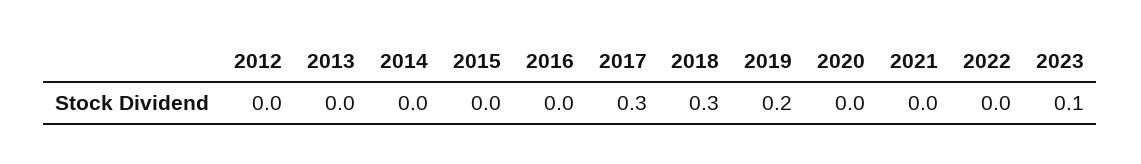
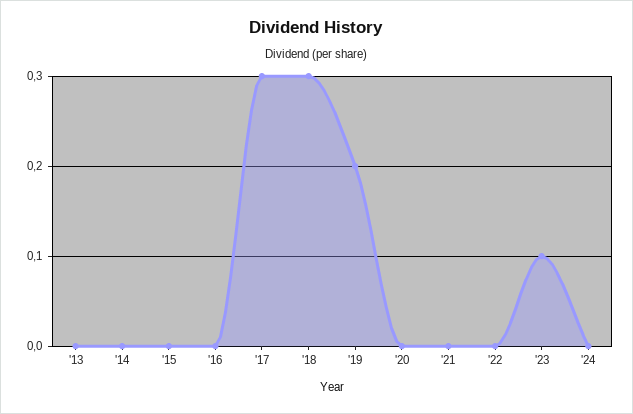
2012: 0 -> none
'24: none -> 0

